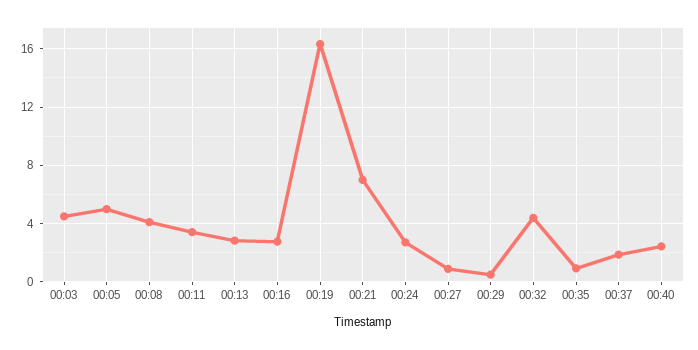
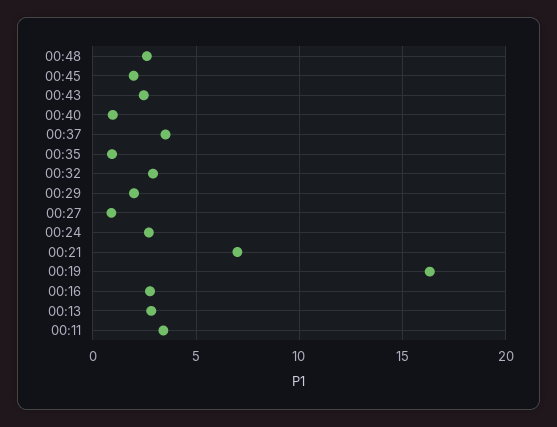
00:03: 4.5 -> none
00:05: 5 -> none
00:08: 4 -> none
00:29: 0.5 -> 2
00:32: 4.5 -> 3
00:37: 2 -> 3.5
00:40: 2.5 -> 1
00:48: none -> 2.5
00:45: none -> 2
00:43: none -> 2.5

